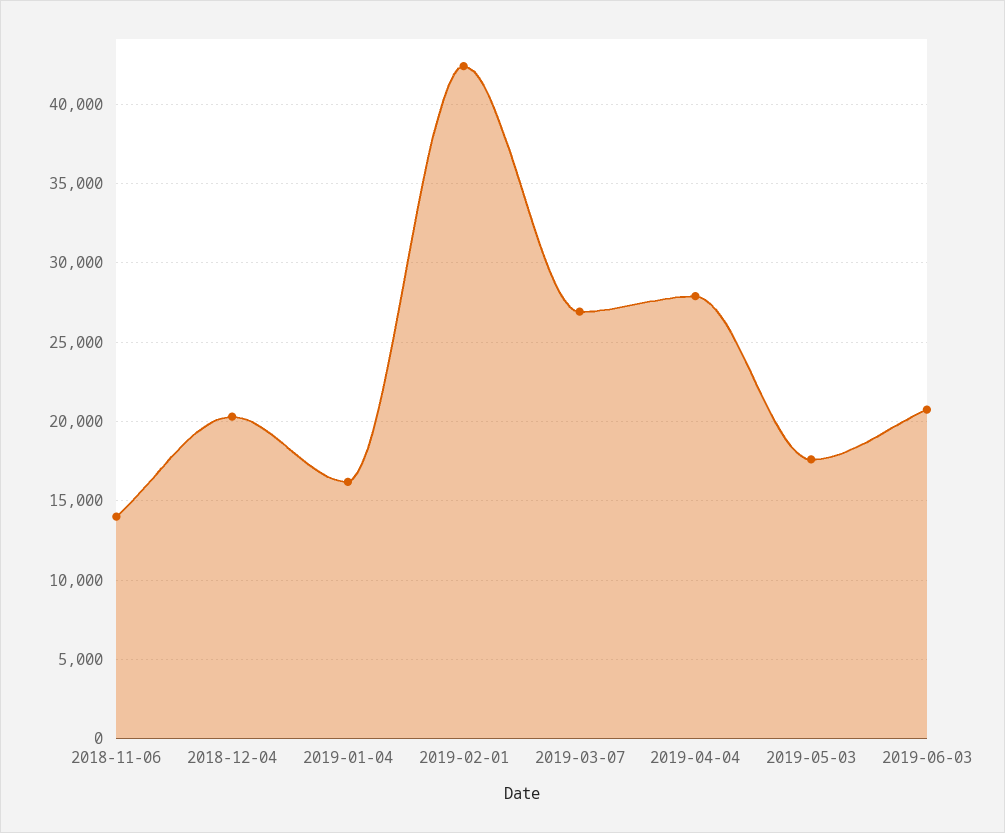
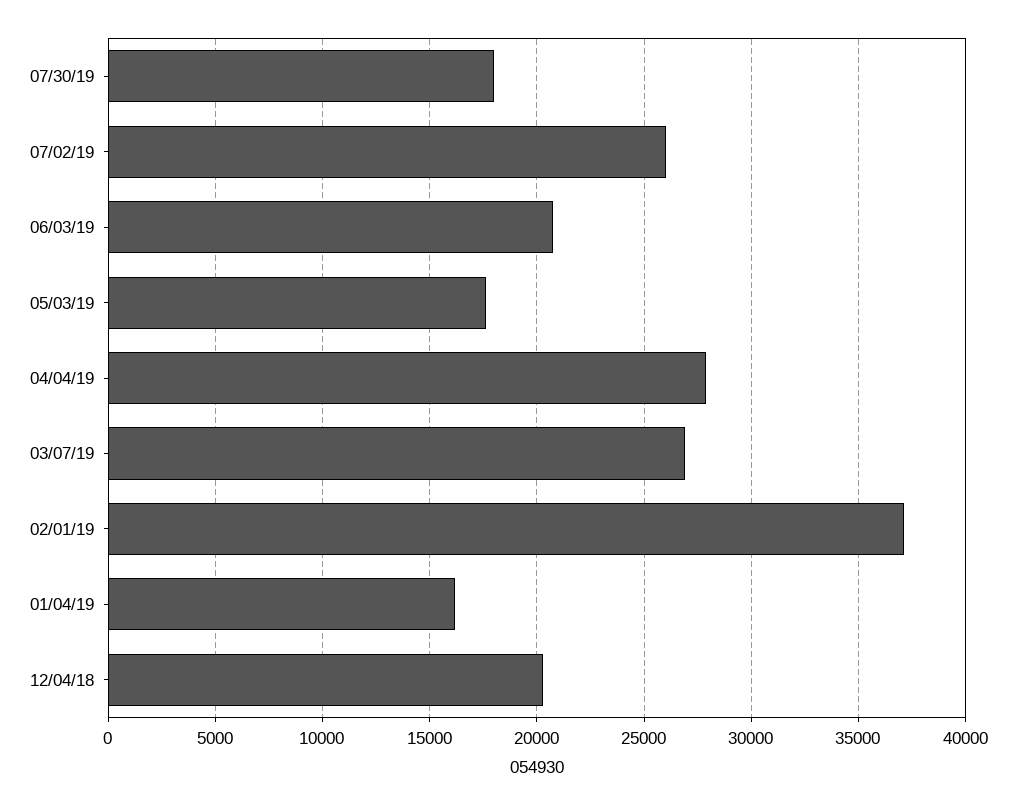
2018-11-06: 14000 -> none
2019-02-01: 42500 -> 37000
07/30/19: none -> 18000
07/02/19: none -> 26000

